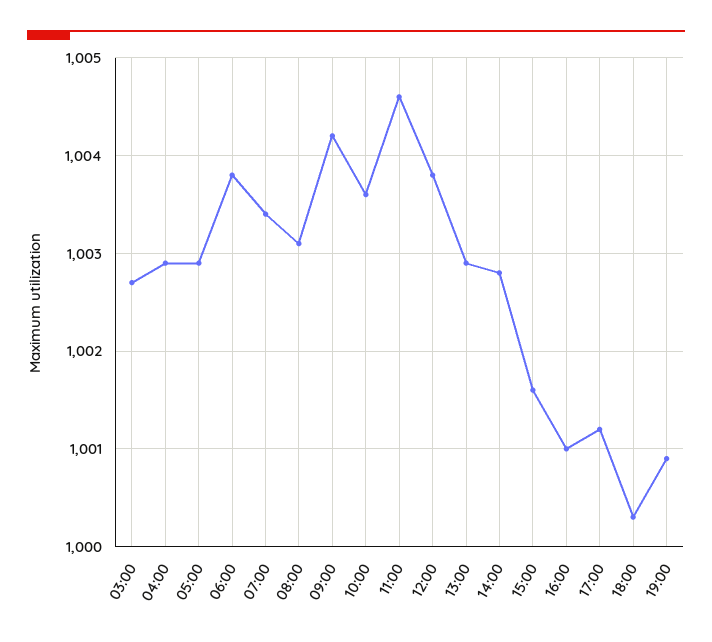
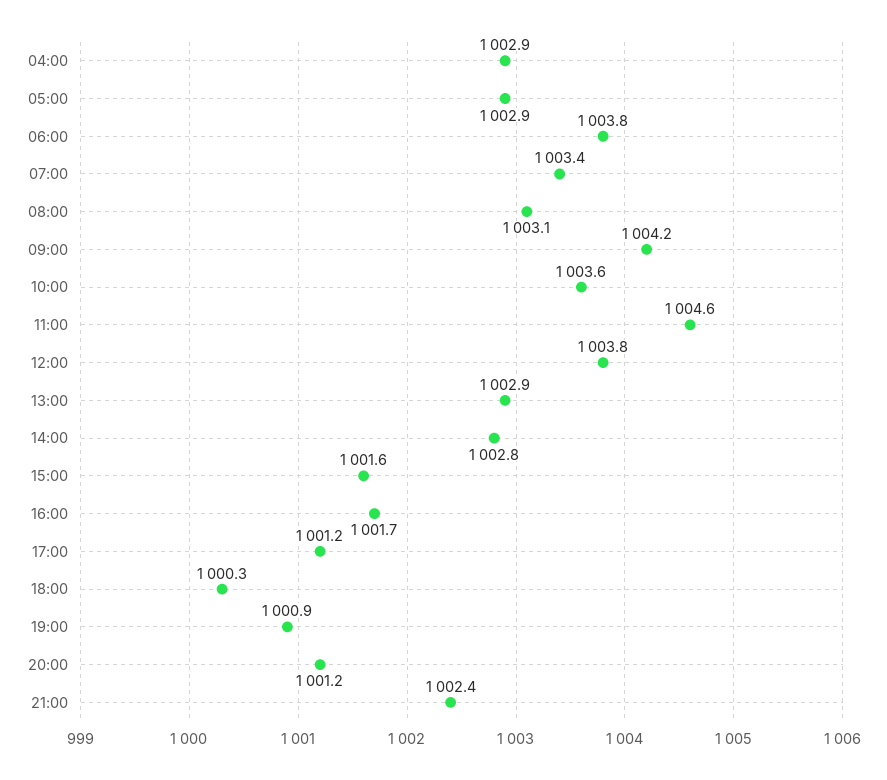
03:00: 1002.7 -> none
16:00: 1001 -> 1001.7
20:00: none -> 1001.2
21:00: none -> 1002.4

